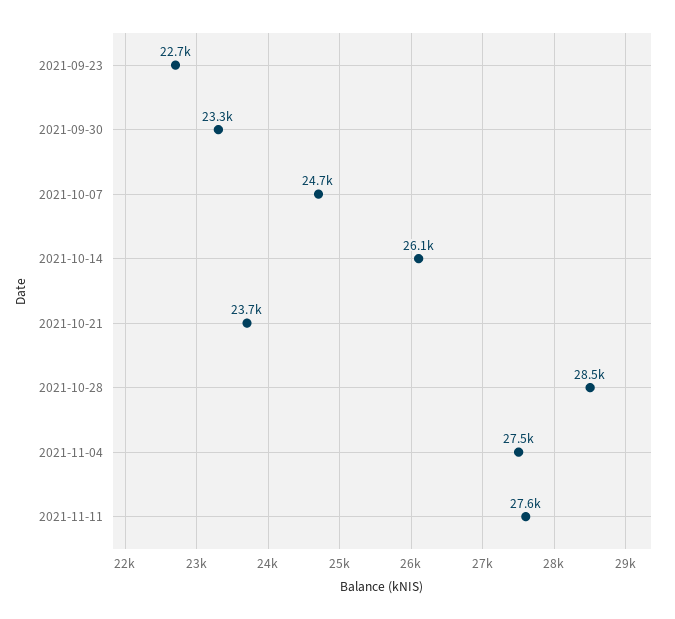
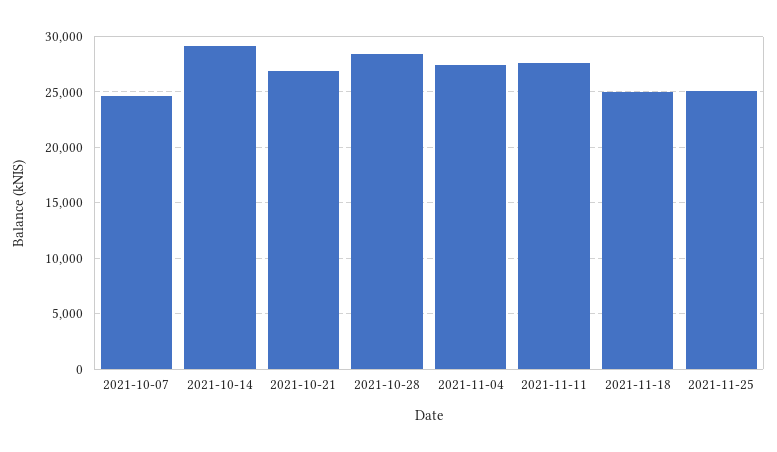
2021-09-23: 22700 -> none
2021-09-30: 23300 -> none
2021-10-14: 26100 -> 29000
2021-10-21: 23700 -> 27000
2021-11-18: none -> 25000
2021-11-25: none -> 25000

